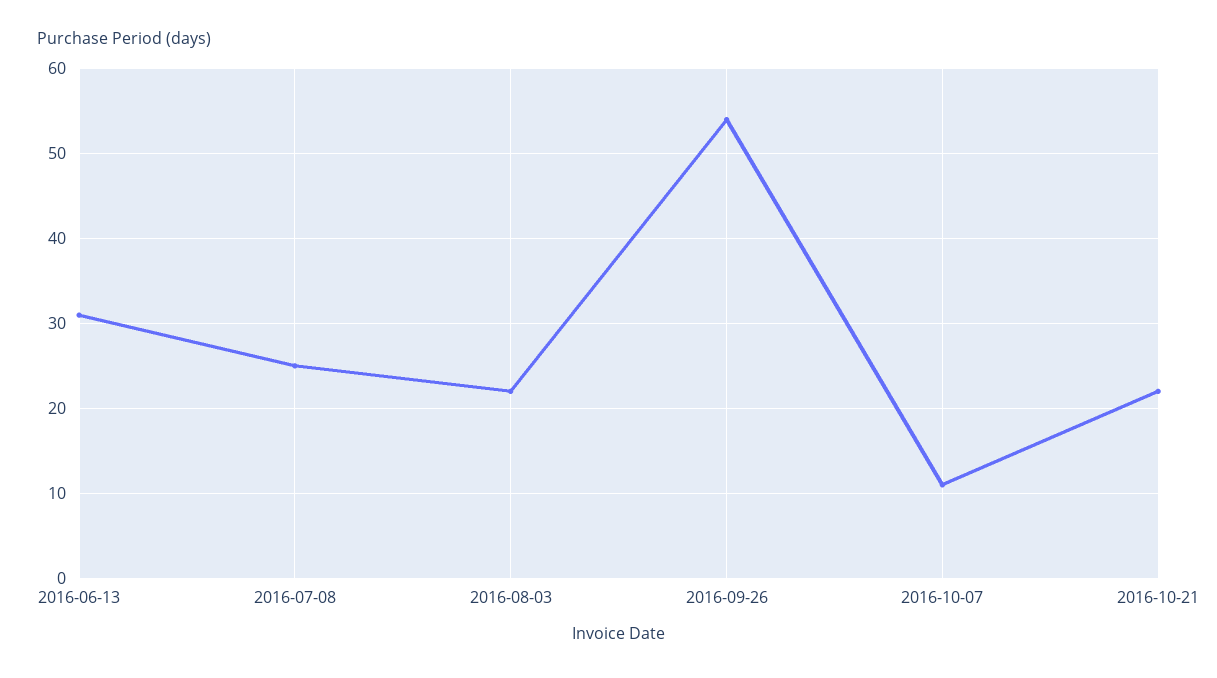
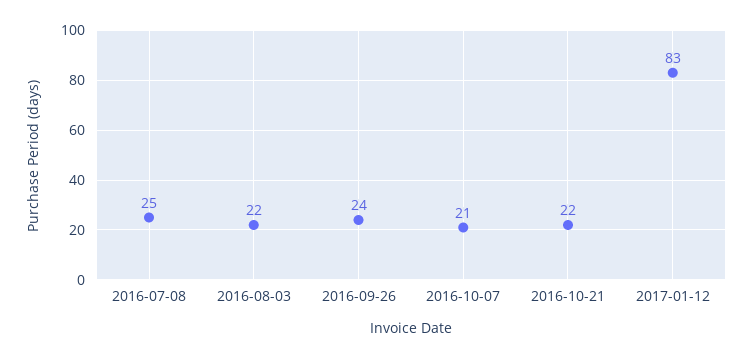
2016-06-13: 31 -> none
2016-09-26: 54 -> 24
2016-10-07: 11 -> 21
2017-01-12: none -> 83

